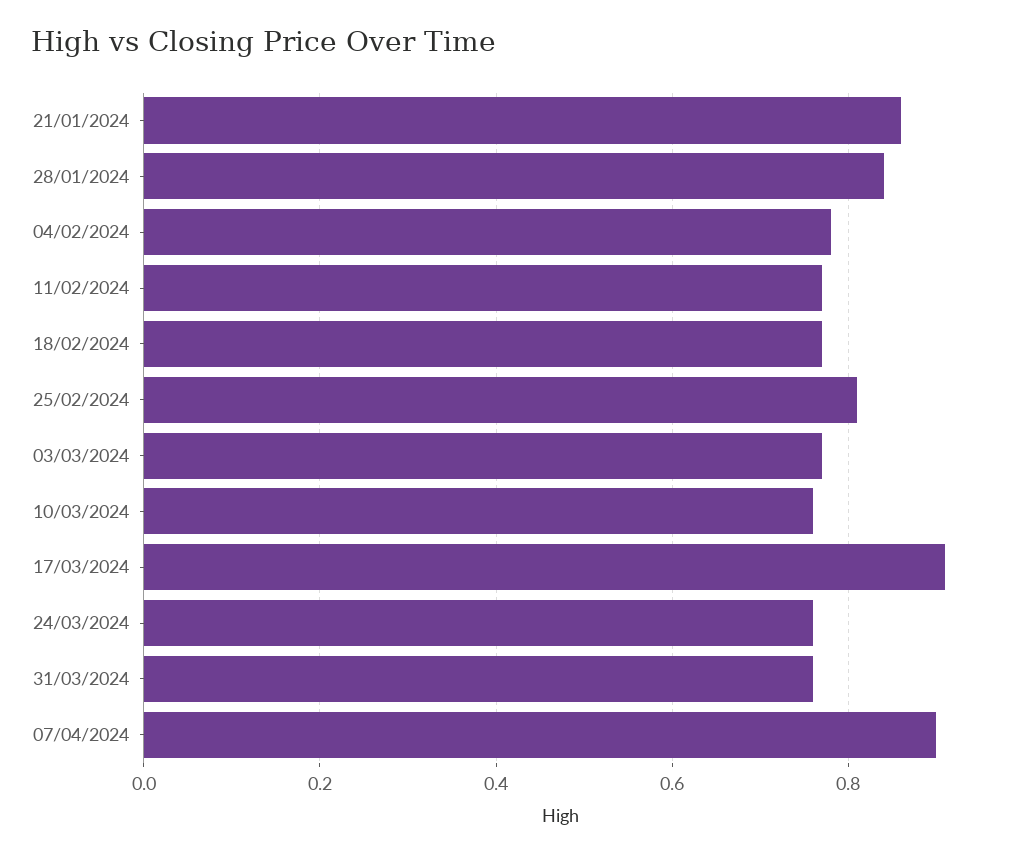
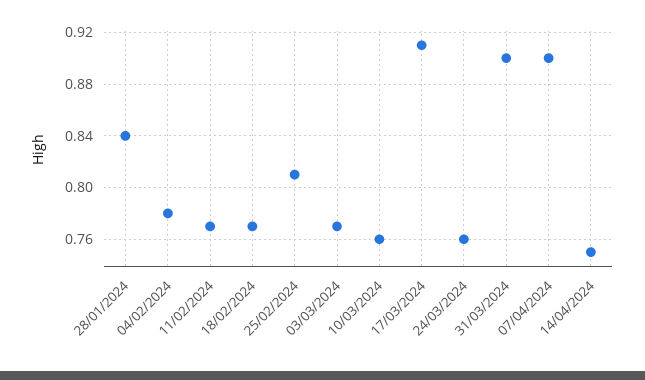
21/01/2024: 0.85 -> none
31/03/2024: 0.75 -> 0.9
14/04/2024: none -> 0.75

